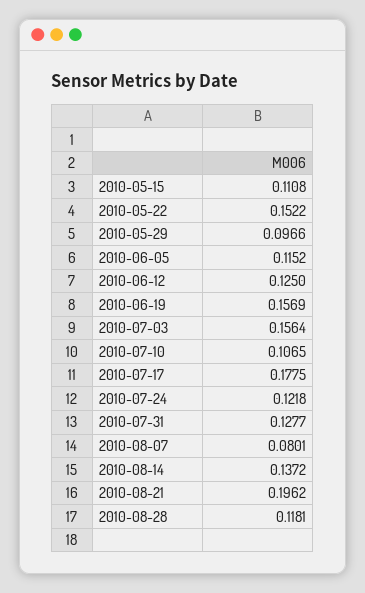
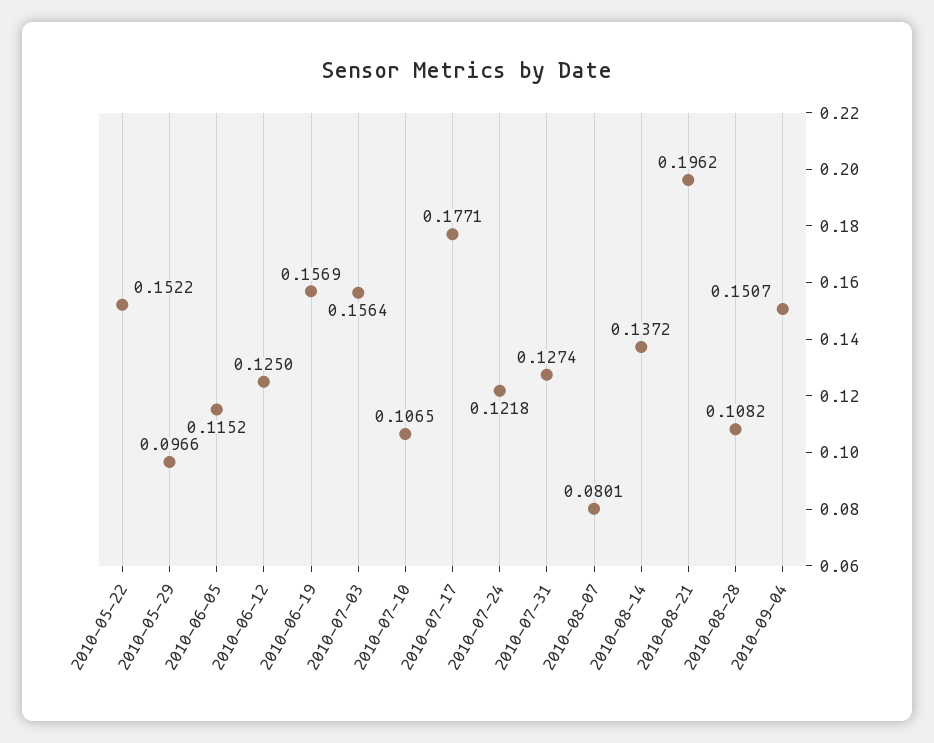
2010-05-15: 0.1108 -> none
2010-07-17: 0.1775 -> 0.1771
2010-07-31: 0.1277 -> 0.1274
2010-08-28: 0.1181 -> 0.1082
2010-09-04: none -> 0.1507

